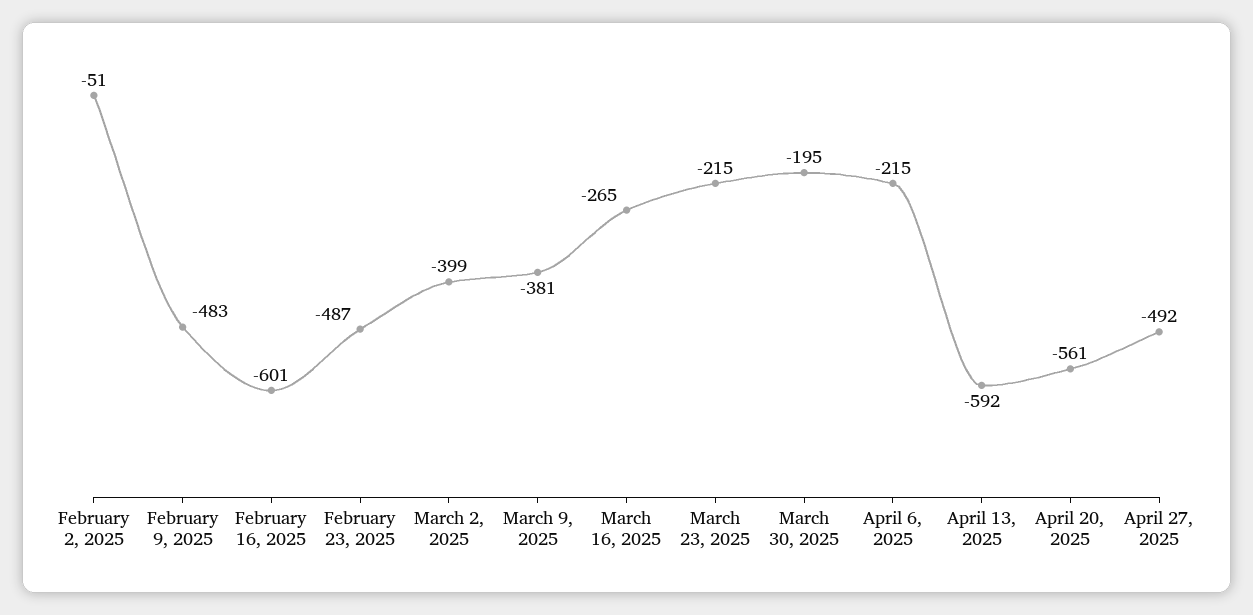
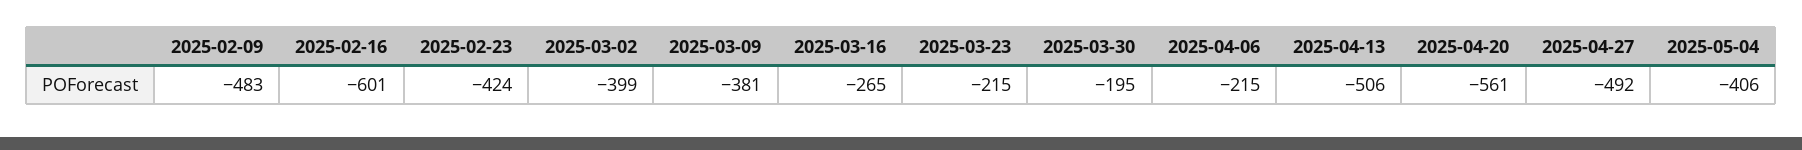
February 2, 2025: -51 -> none
February 23, 2025: -487 -> -424
April 13, 2025: -592 -> -506
2025-05-04: none -> -406

